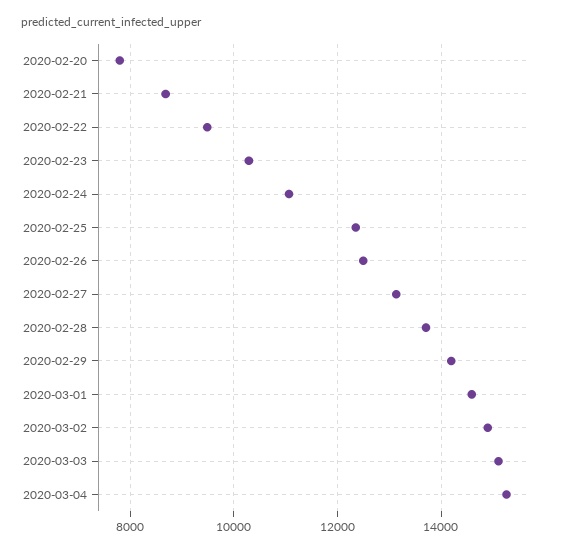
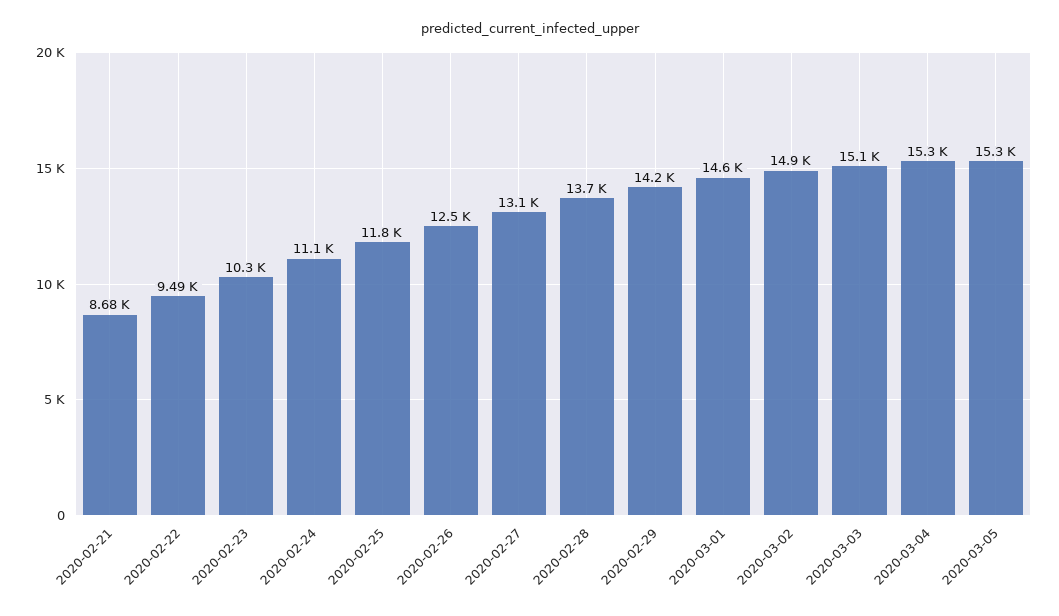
2020-02-20: 7800 -> none
2020-02-25: 12400 -> 11800
2020-03-05: none -> 15300

